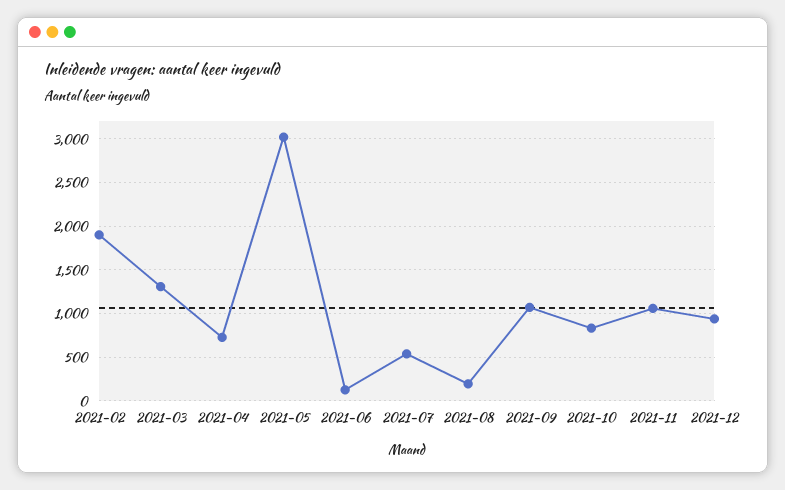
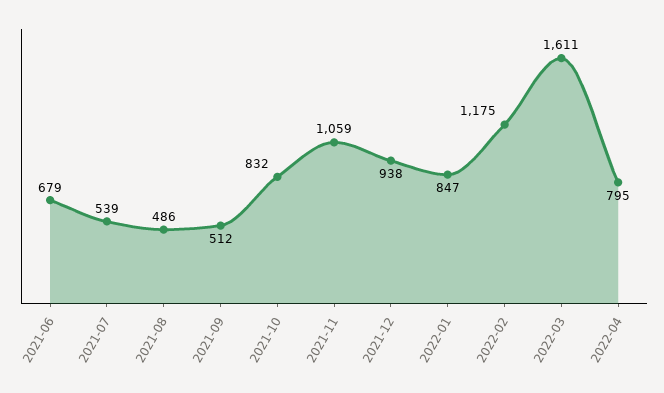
2021-02: 1900 -> none
2021-03: 1300 -> none
2021-04: 700 -> none
2021-05: 3000 -> none
2021-06: 100 -> 679
2021-08: 200 -> 486
2021-09: 1100 -> 512
2022-01: none -> 847
2022-02: none -> 1175
2022-03: none -> 1611
2022-04: none -> 795

